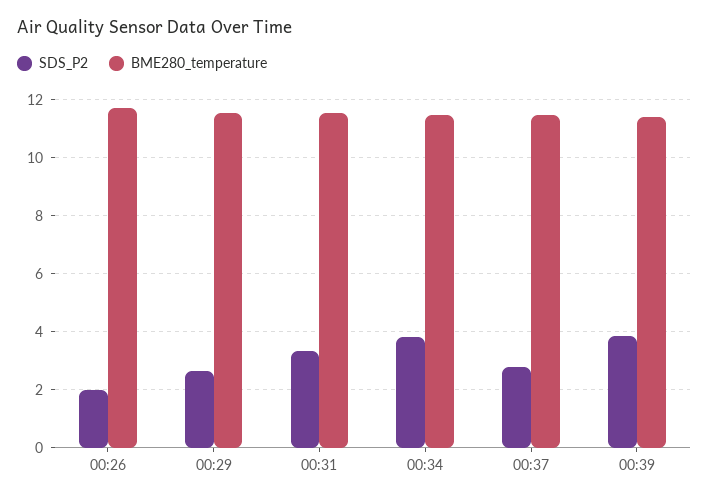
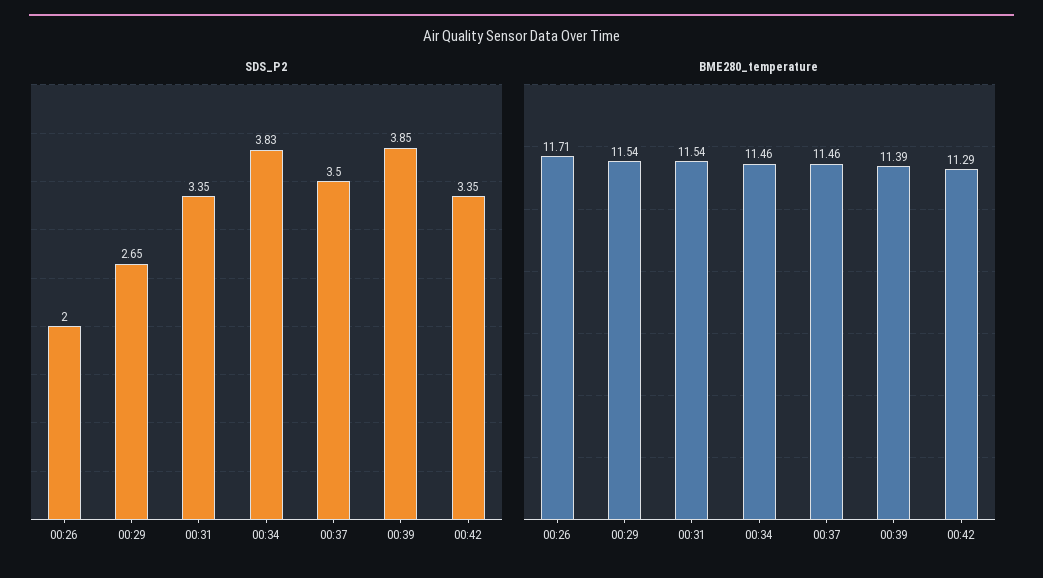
SDS_P2, 00:37: 2.75 -> 3.5
SDS_P2, 00:42: none -> 3.35
BME280_temperature, 00:42: none -> 11.29

